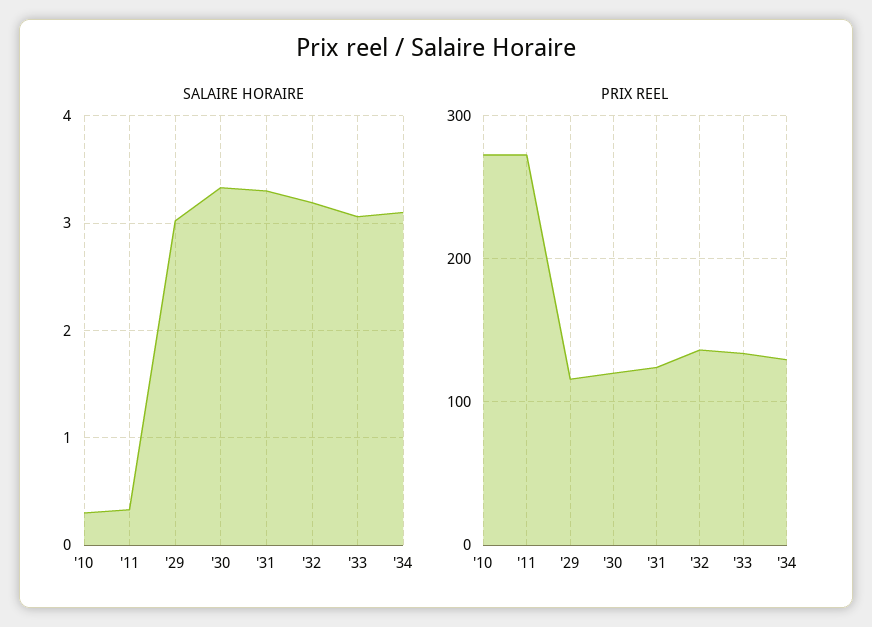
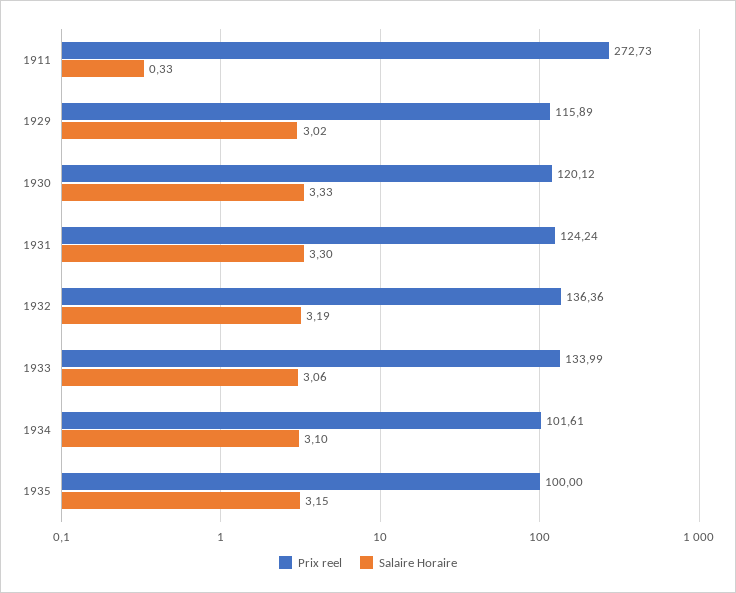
SALAIRE HORAIRE, '10: 0.3 -> none
PRIX REEL, '10: 270 -> none
PRIX REEL, '34: 130 -> 101.61
PRIX REEL, 1935: none -> 100
SALAIRE HORAIRE, 1935: none -> 3.15

